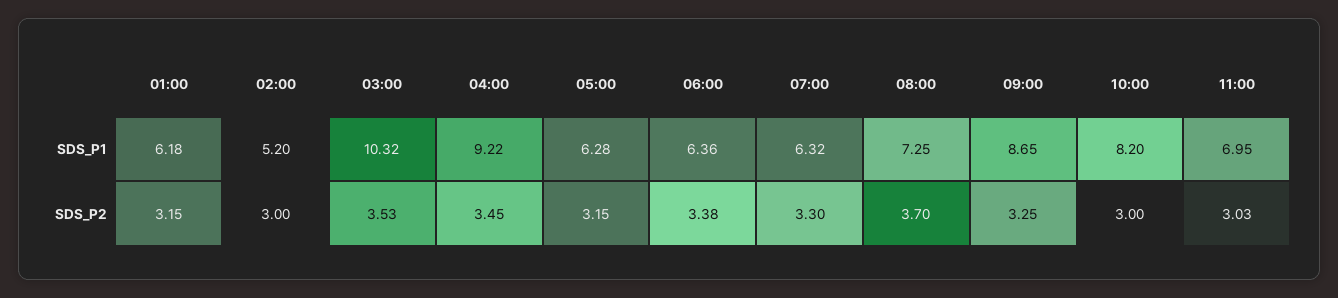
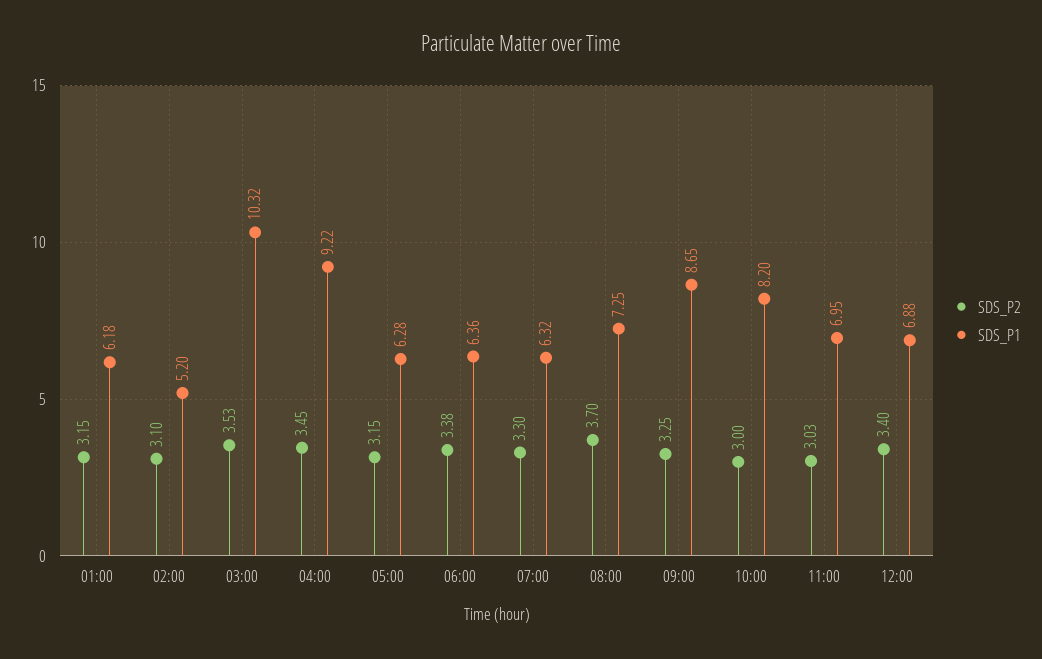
SDS_P2, 02:00: 3 -> 3.1
SDS_P2, 12:00: none -> 3.4
SDS_P1, 12:00: none -> 6.88

